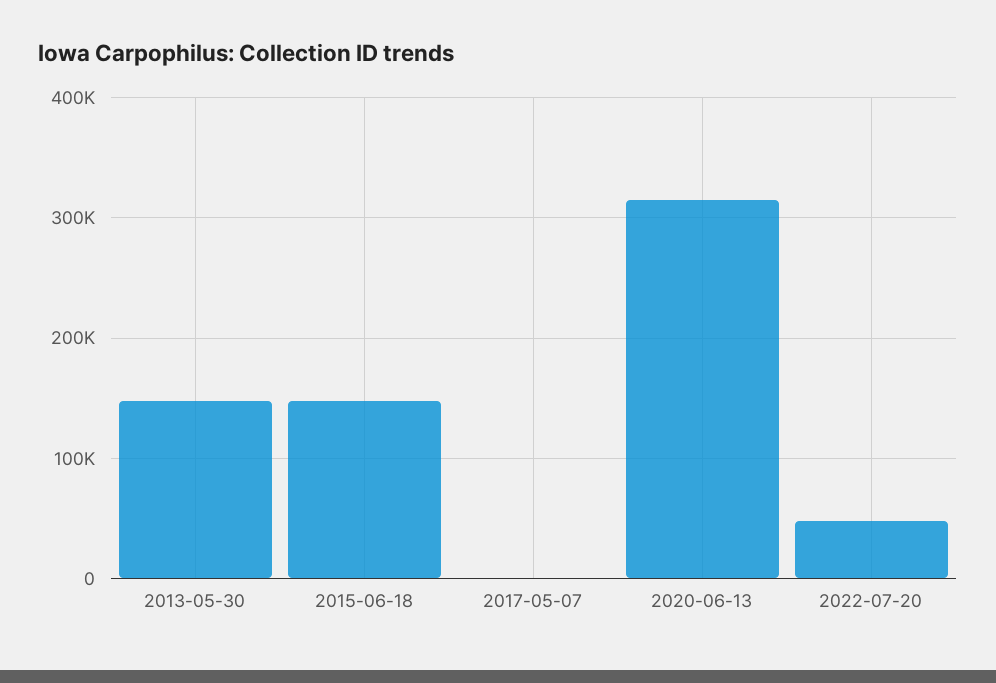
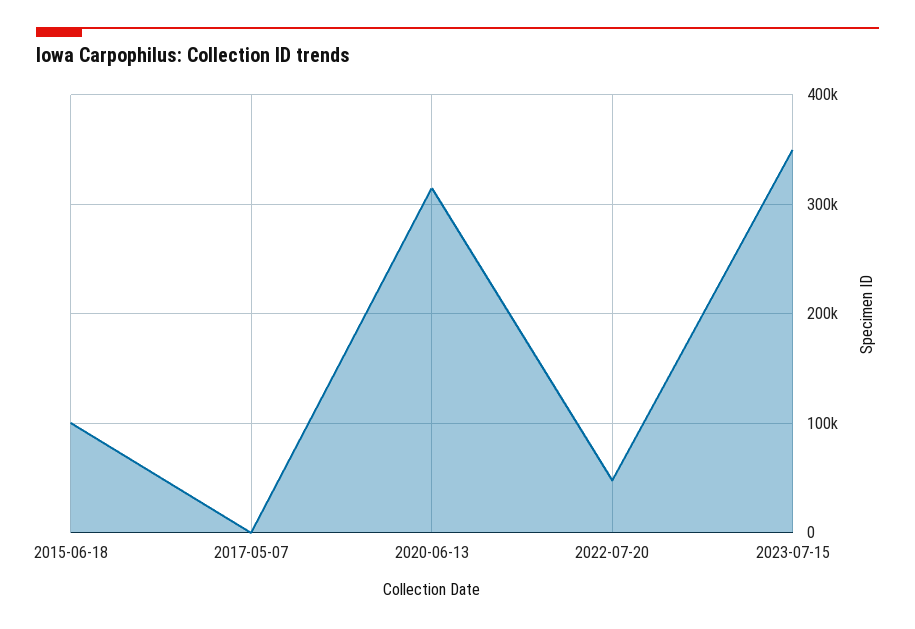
2013-05-30: 150000 -> none
2015-06-18: 150000 -> 100000
2023-07-15: none -> 350000

